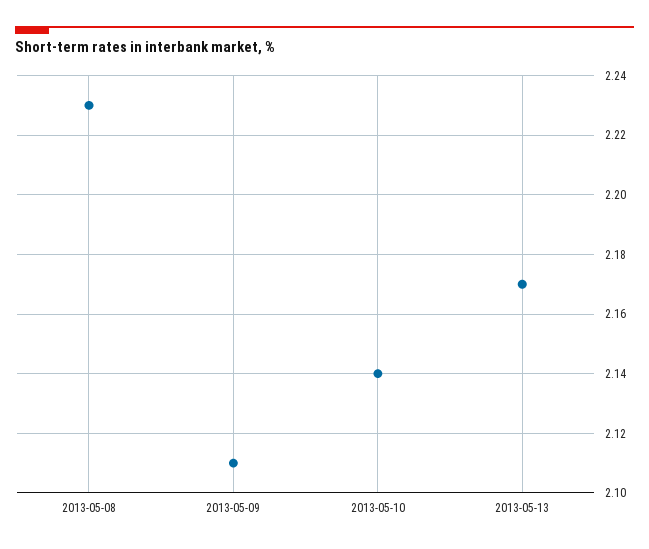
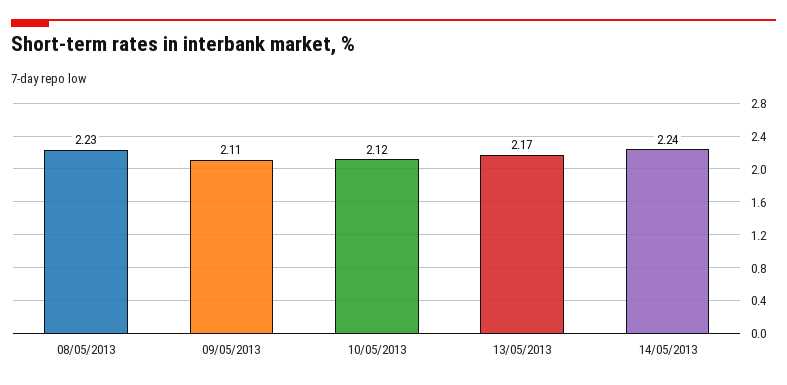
2013-05-10: 2.14 -> 2.12
14/05/2013: none -> 2.24

